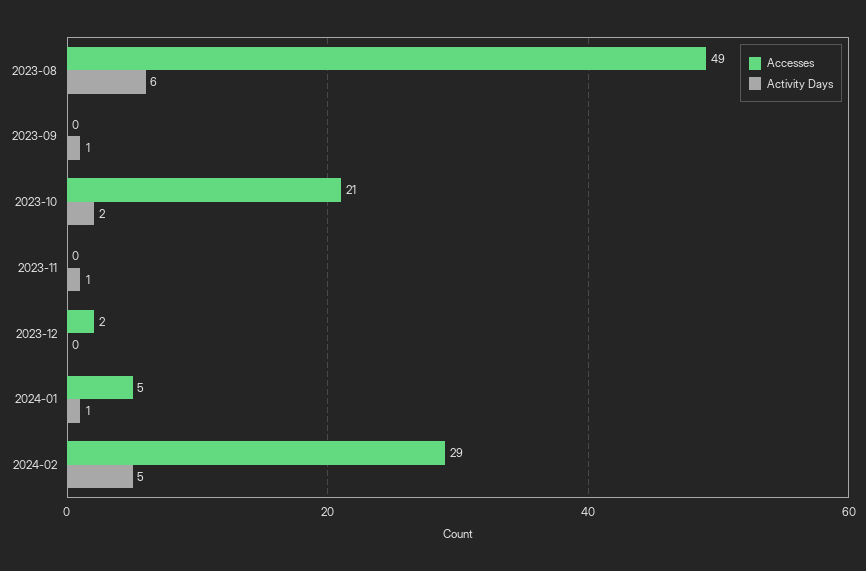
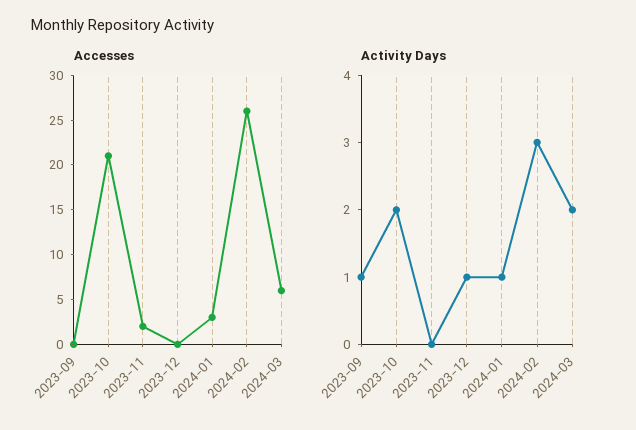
Accesses, 2023-08: 49 -> none
Activity Days, 2023-08: 6 -> none
Accesses, 2023-11: 0 -> 2
Activity Days, 2023-11: 1 -> 0
Accesses, 2023-12: 2 -> 0
Activity Days, 2023-12: 0 -> 1
Accesses, 2024-01: 5 -> 3
Accesses, 2024-02: 29 -> 26
Activity Days, 2024-02: 5 -> 3
Accesses, 2024-03: none -> 6
Activity Days, 2024-03: none -> 2

